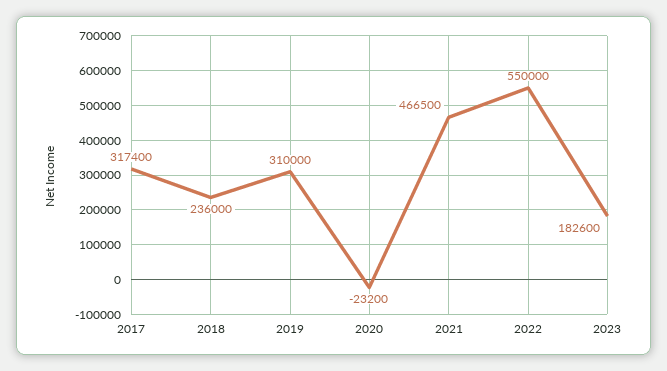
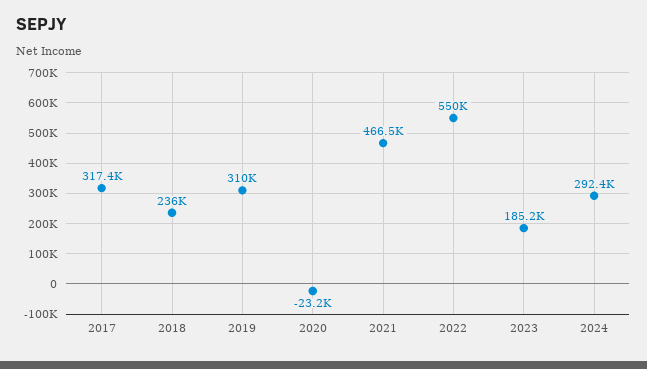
2023: 182600 -> 185200
2024: none -> 292400

